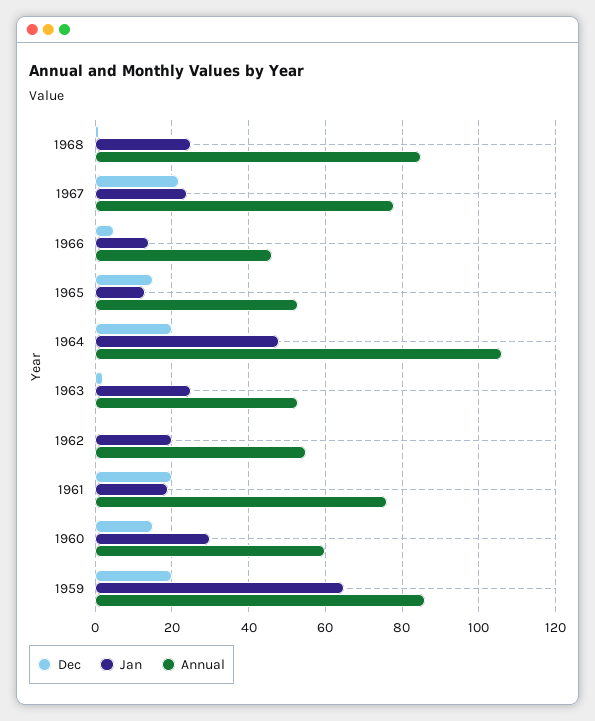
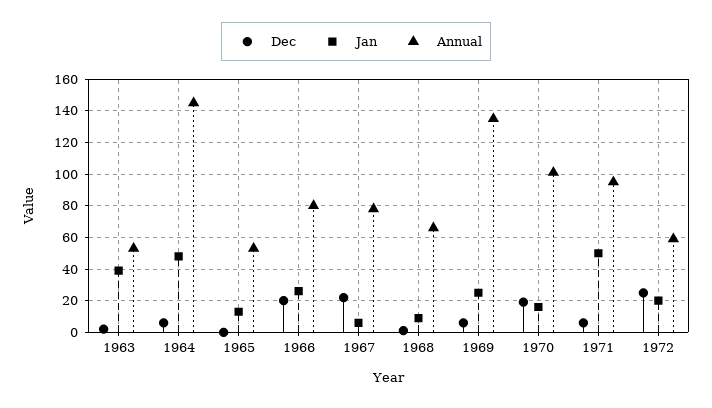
Jan, 1968: 25 -> 10
Annual, 1968: 85 -> 65
Jan, 1967: 25 -> 5
Dec, 1966: 5 -> 20
Jan, 1966: 15 -> 25
Annual, 1966: 45 -> 80
Dec, 1965: 15 -> 0
Dec, 1964: 20 -> 5
Annual, 1964: 105 -> 145
Jan, 1963: 25 -> 40
Dec, 1962: 0 -> none
Jan, 1962: 20 -> none
Annual, 1962: 55 -> none
Dec, 1961: 20 -> none
Jan, 1961: 20 -> none
Annual, 1961: 75 -> none
Dec, 1960: 15 -> none
Jan, 1960: 30 -> none
Annual, 1960: 60 -> none
Dec, 1959: 20 -> none
Jan, 1959: 65 -> none
Annual, 1959: 85 -> none
Dec, 1969: none -> 5
Jan, 1969: none -> 25
Annual, 1969: none -> 135
Dec, 1970: none -> 20
Jan, 1970: none -> 15
Annual, 1970: none -> 100
Dec, 1971: none -> 5
Jan, 1971: none -> 50
Annual, 1971: none -> 95
Dec, 1972: none -> 25
Jan, 1972: none -> 20
Annual, 1972: none -> 60

